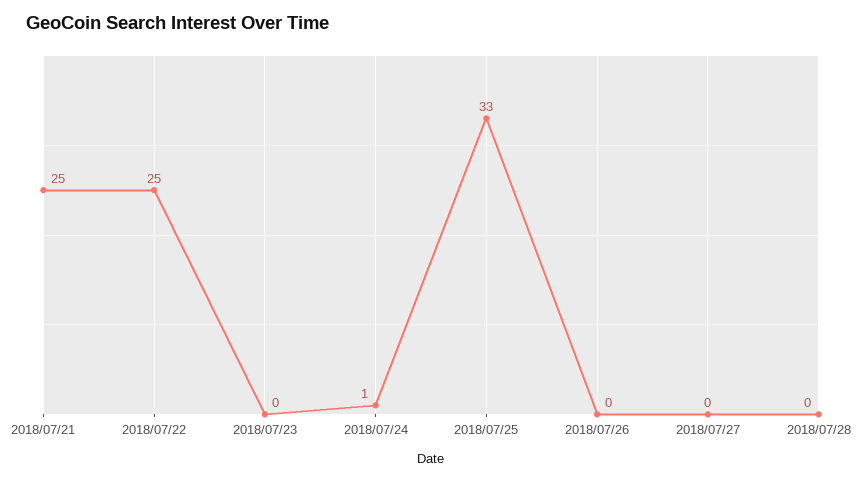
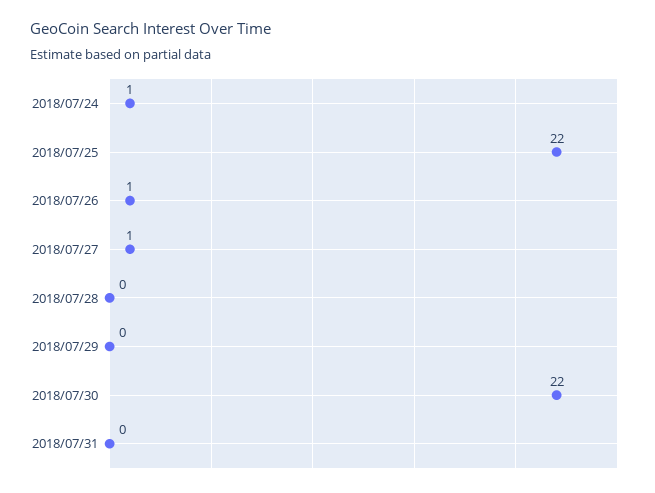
2018/07/21: 25 -> none
2018/07/22: 25 -> none
2018/07/23: 0 -> none
2018/07/25: 33 -> 22
2018/07/26: 0 -> 1
2018/07/27: 0 -> 1
2018/07/29: none -> 0
2018/07/30: none -> 22
2018/07/31: none -> 0

